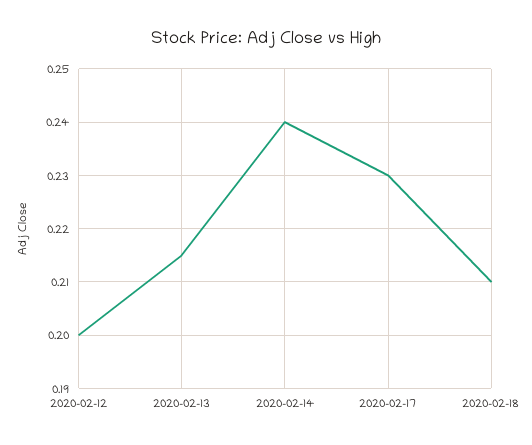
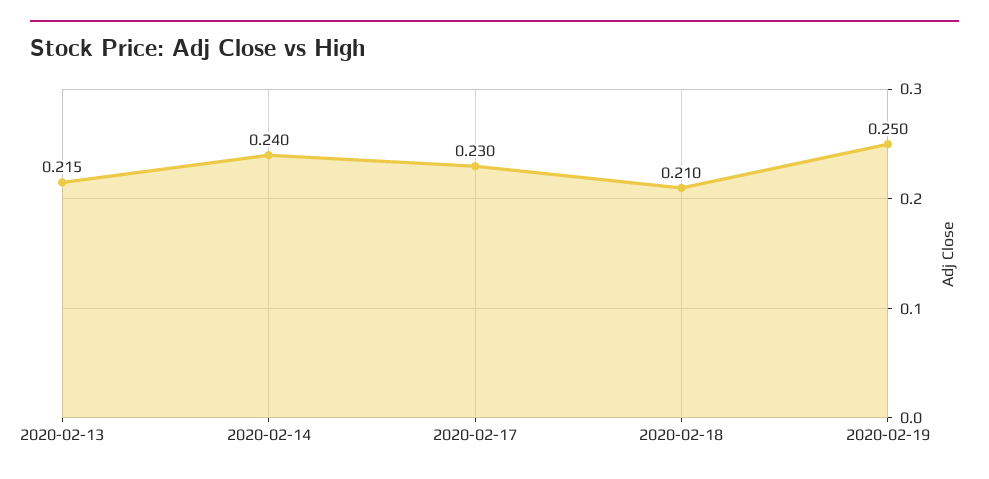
2020-02-12: 0.2 -> none
2020-02-19: none -> 0.25

